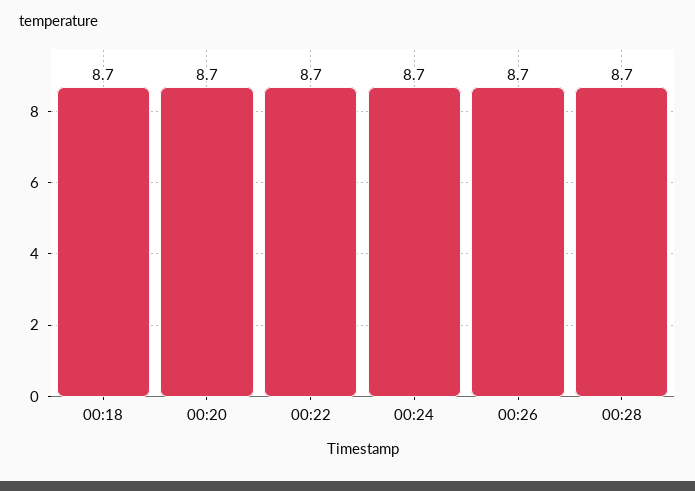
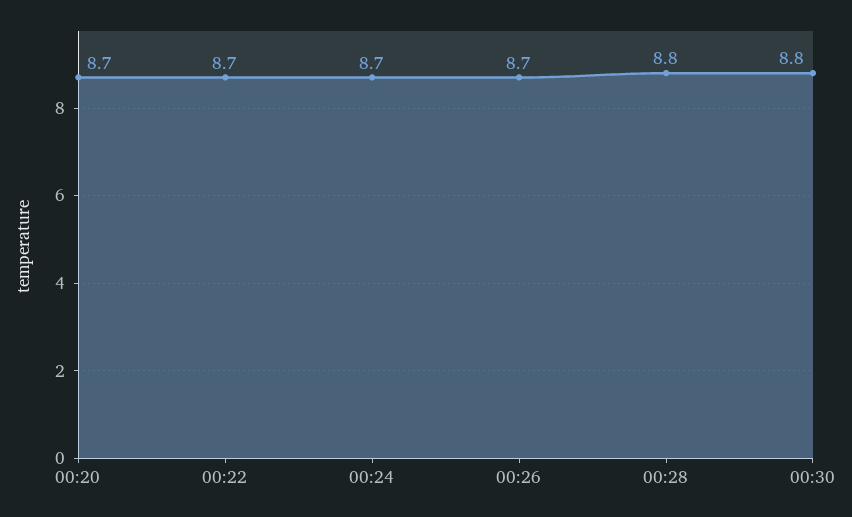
00:18: 8.7 -> none
00:28: 8.7 -> 8.8
00:30: none -> 8.8

